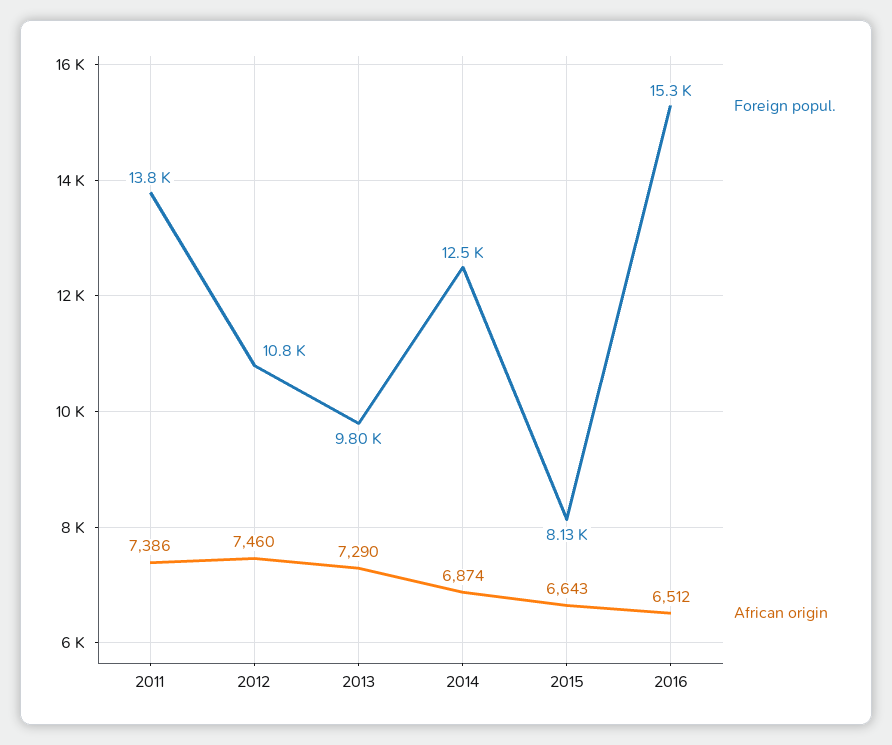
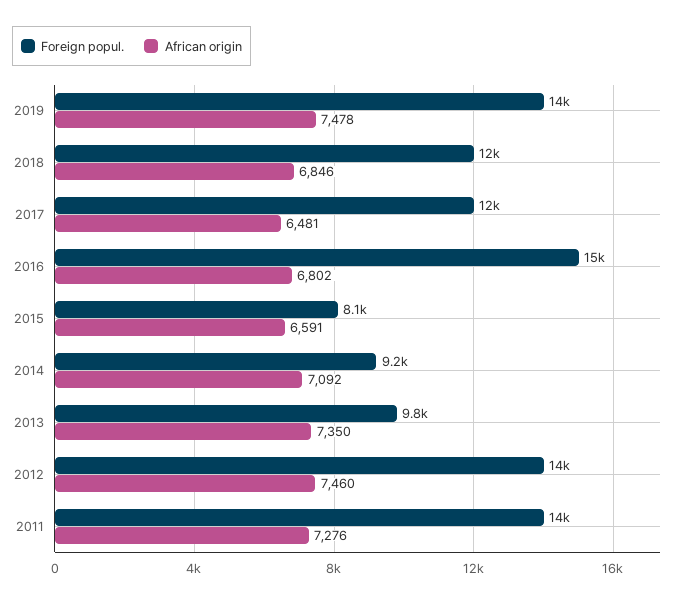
African origin, 2011: 7386 -> 7276
Foreign popul., 2012: 10800 -> 14000
African origin, 2013: 7290 -> 7350
Foreign popul., 2014: 12500 -> 9200
African origin, 2014: 6874 -> 7092
African origin, 2015: 6643 -> 6591
African origin, 2016: 6512 -> 6802
Foreign popul., 2019: none -> 14000
African origin, 2019: none -> 7478
Foreign popul., 2018: none -> 12000
African origin, 2018: none -> 6846
Foreign popul., 2017: none -> 12000
African origin, 2017: none -> 6481

